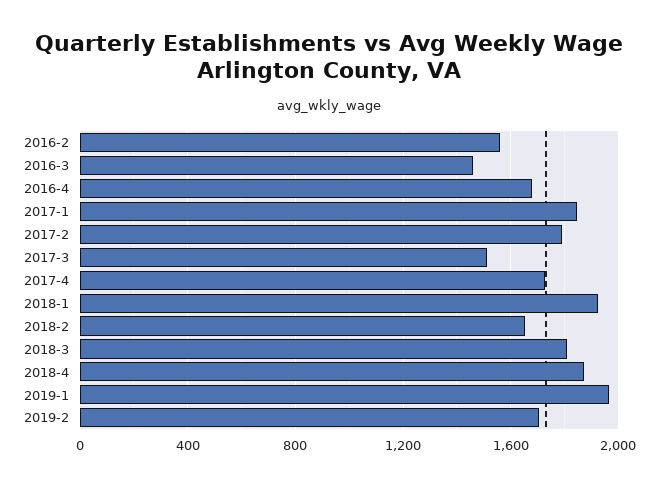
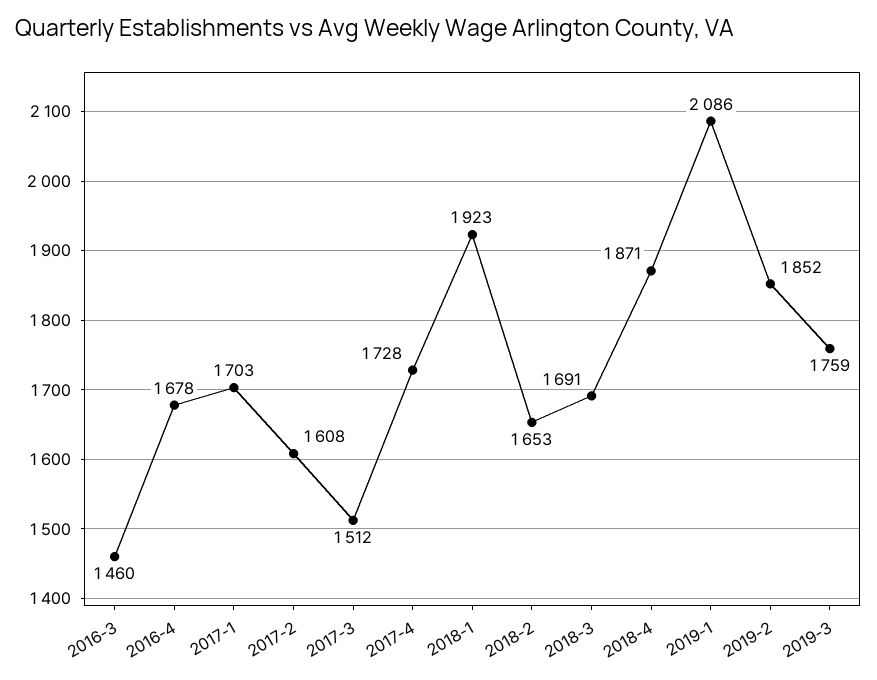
2016-2: 1550 -> none
2017-1: 1850 -> 1703
2017-2: 1800 -> 1608
2018-3: 1800 -> 1691
2019-1: 1950 -> 2086
2019-2: 1700 -> 1852
2019-3: none -> 1759

